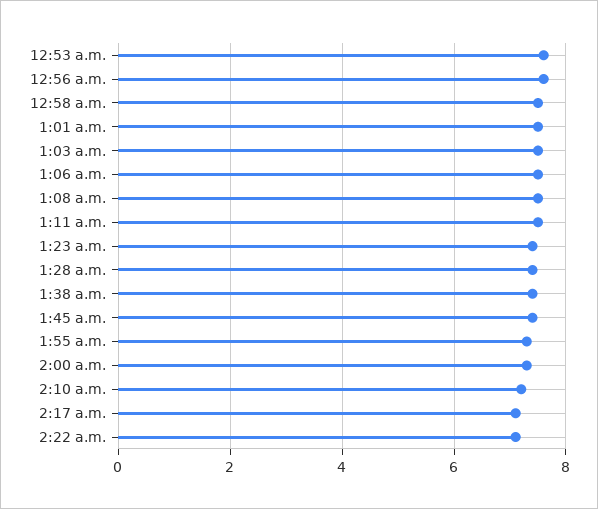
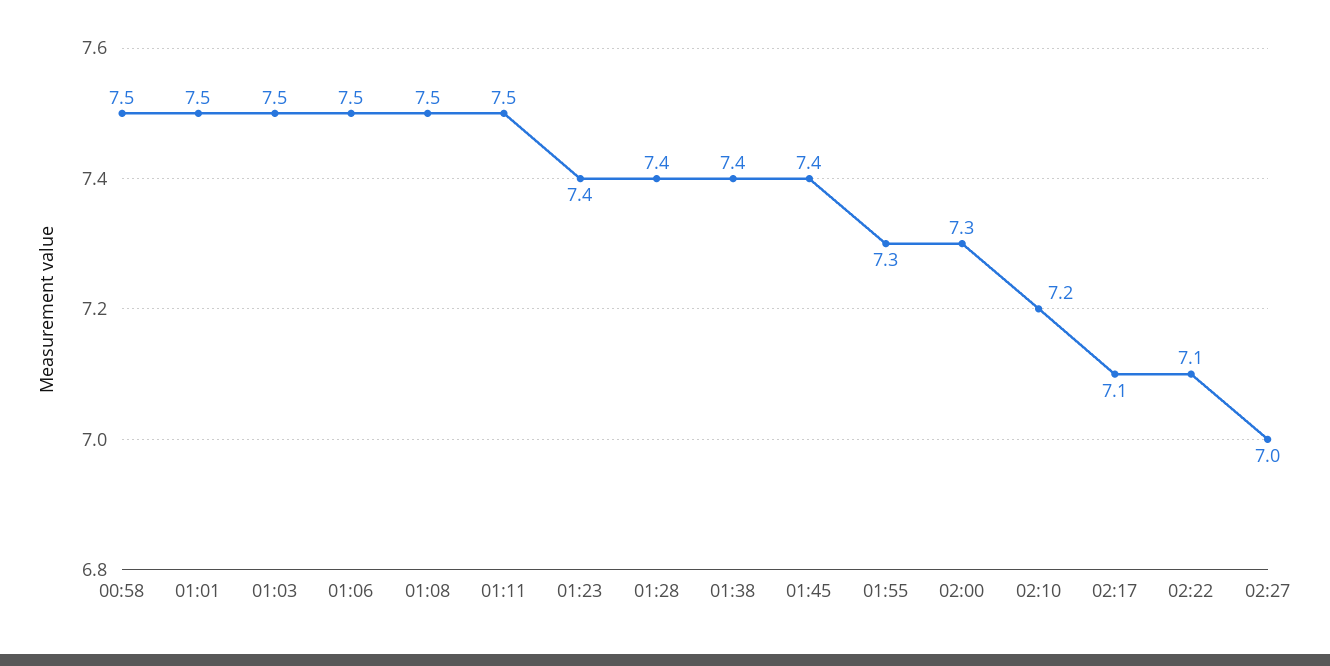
12:53 a.m.: 7.5 -> none
12:56 a.m.: 7.5 -> none
02:27: none -> 7

